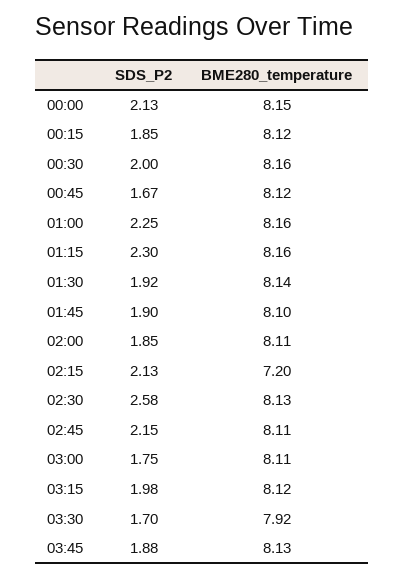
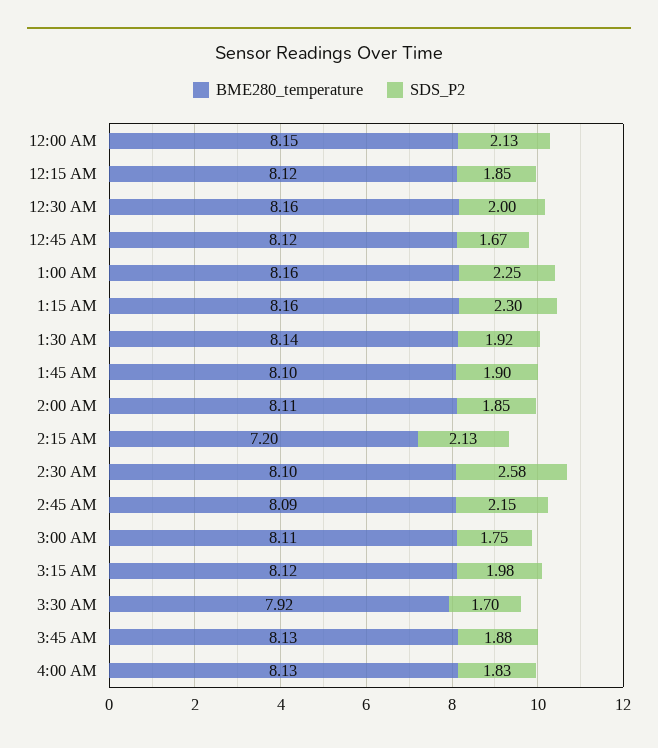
BME280_temperature, 02:30: 8.13 -> 8.1
BME280_temperature, 02:45: 8.11 -> 8.09
BME280_temperature, 4:00 AM: none -> 8.13
SDS_P2, 4:00 AM: none -> 1.83

